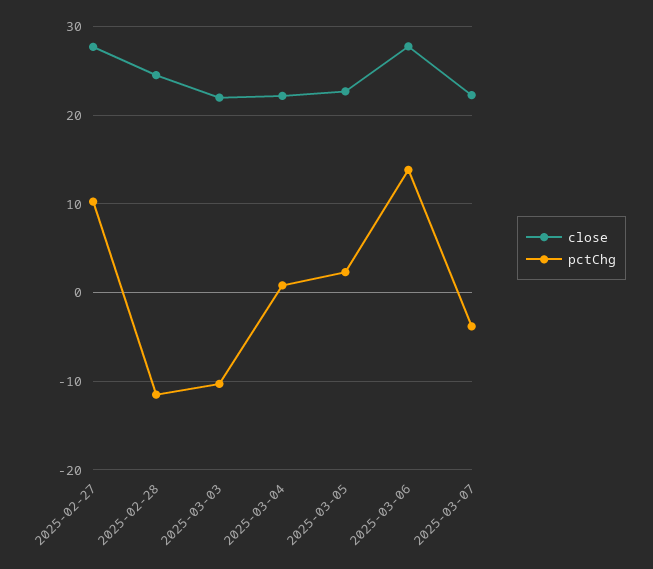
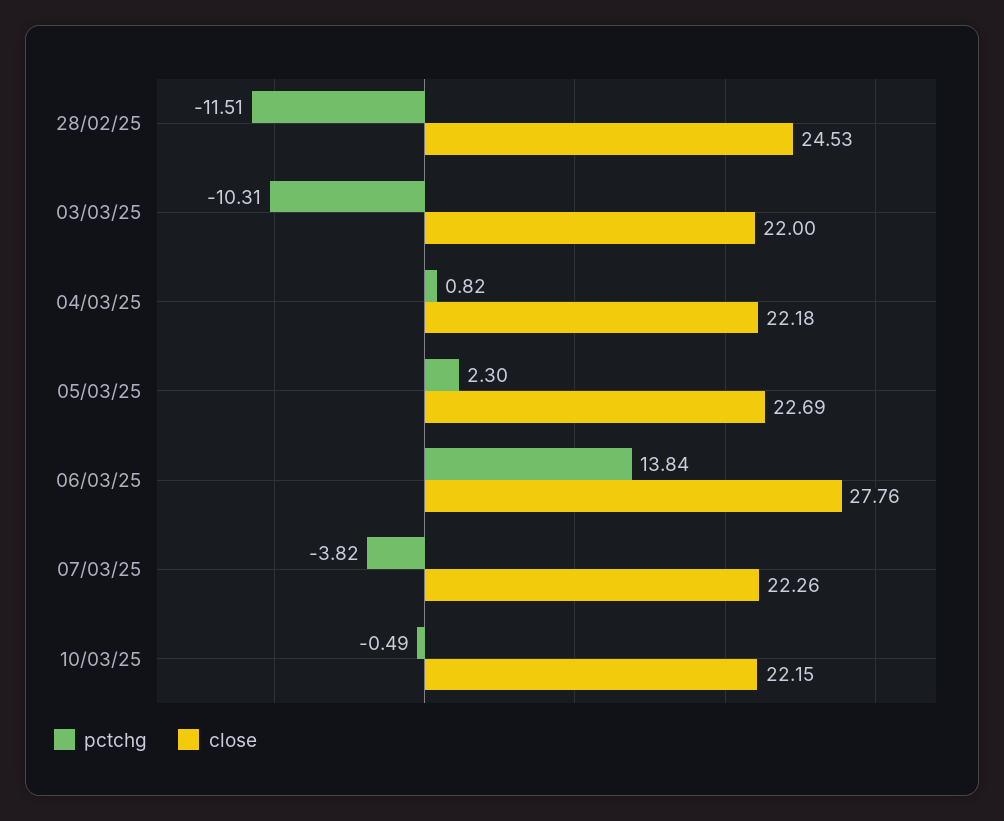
close, 2025-02-27: 28 -> none
pctChg, 2025-02-27: 10 -> none
pctChg, 10/03/25: none -> -0.49
close, 10/03/25: none -> 22.15

